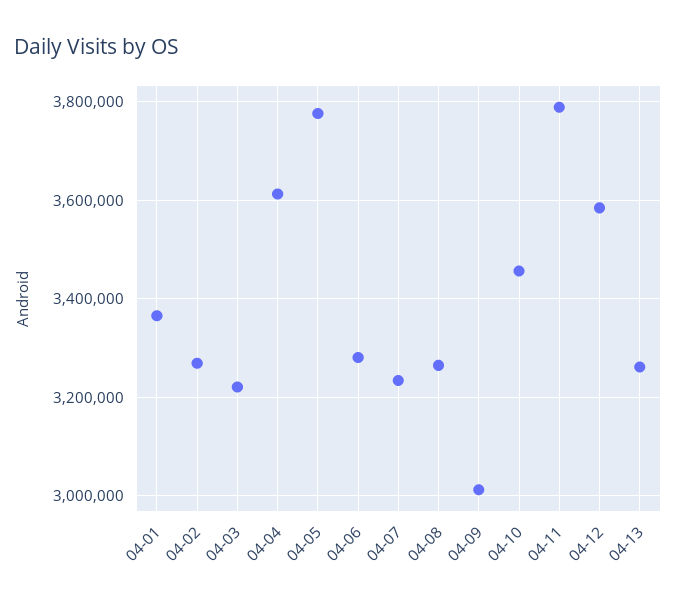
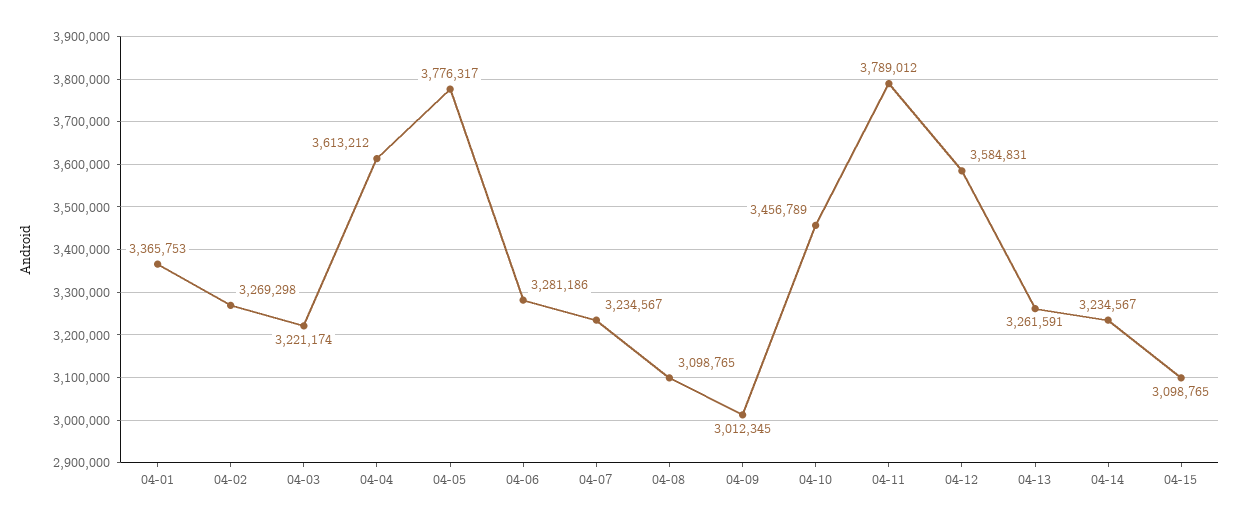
04-08: 3260000 -> 3098765
04-14: none -> 3234567
04-15: none -> 3098765

